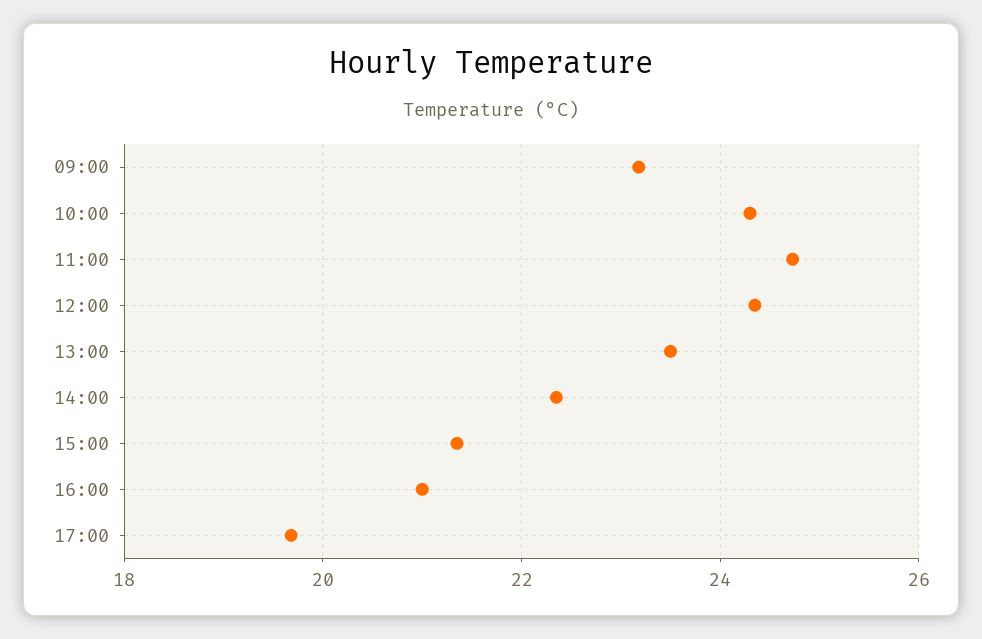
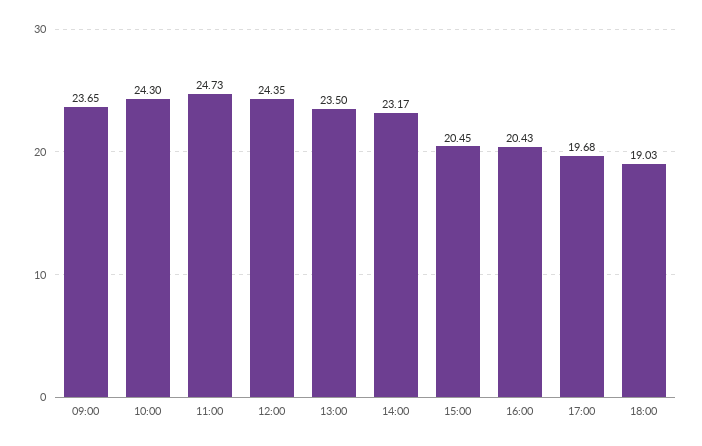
09:00: 23.2 -> 23.65
14:00: 22.4 -> 23.17
15:00: 21.4 -> 20.45
16:00: 21 -> 20.43
18:00: none -> 19.03

